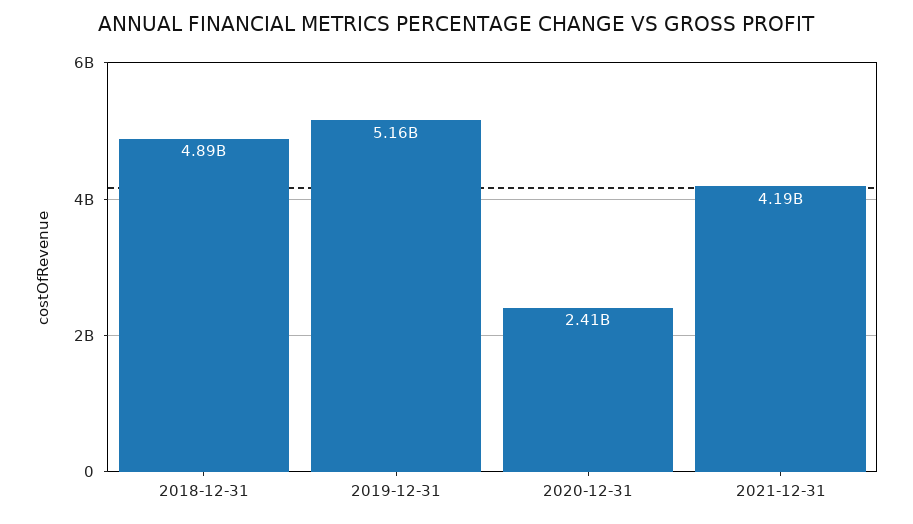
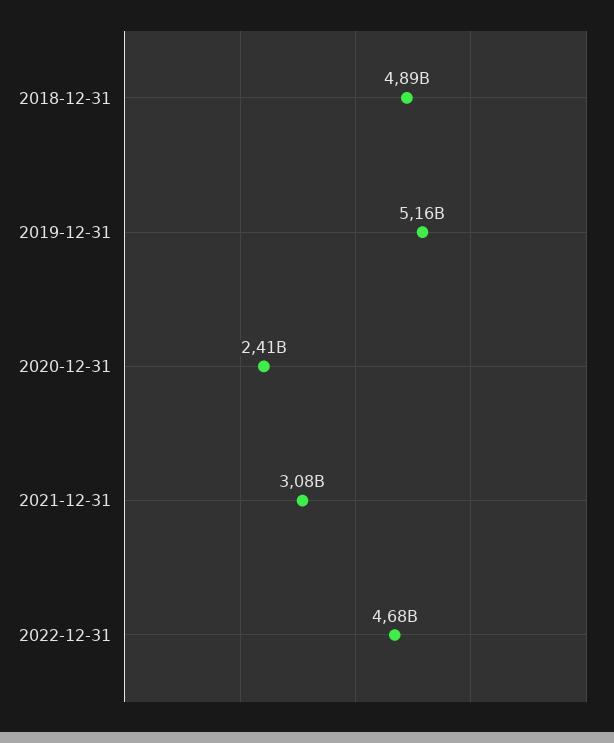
2021-12-31: 4190000000 -> 3080000000
2022-12-31: none -> 4680000000

